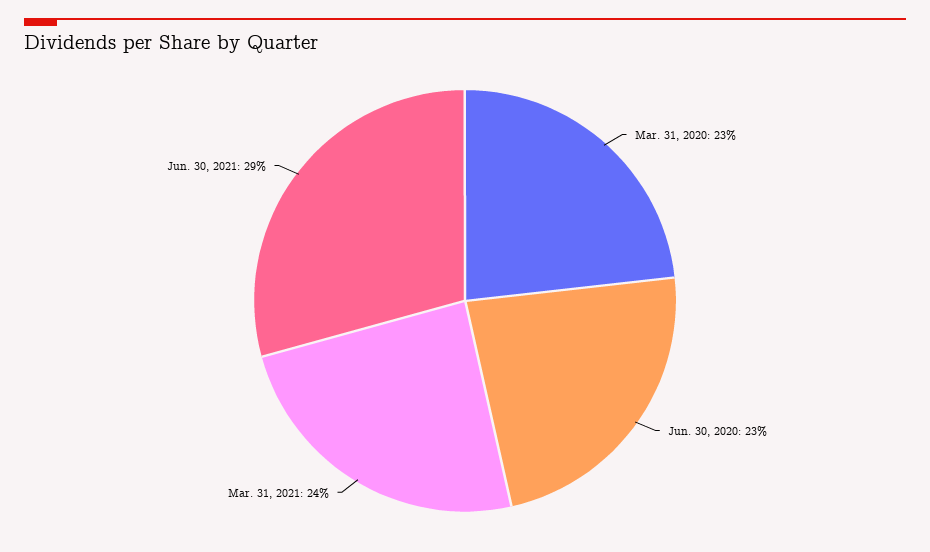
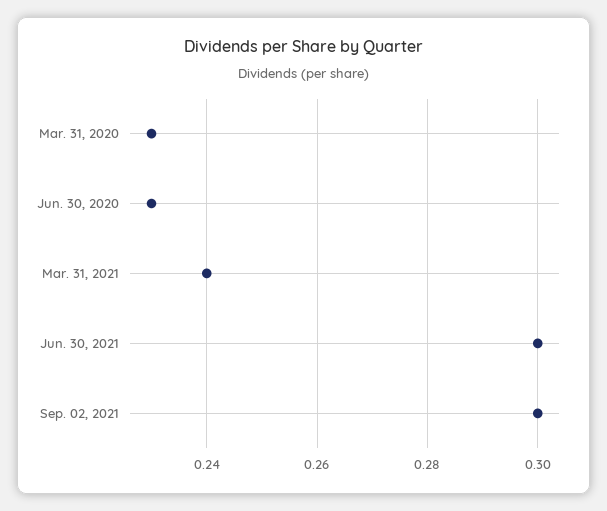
Jun. 30, 2021: 0.29 -> 0.3
Sep. 02, 2021: none -> 0.3

